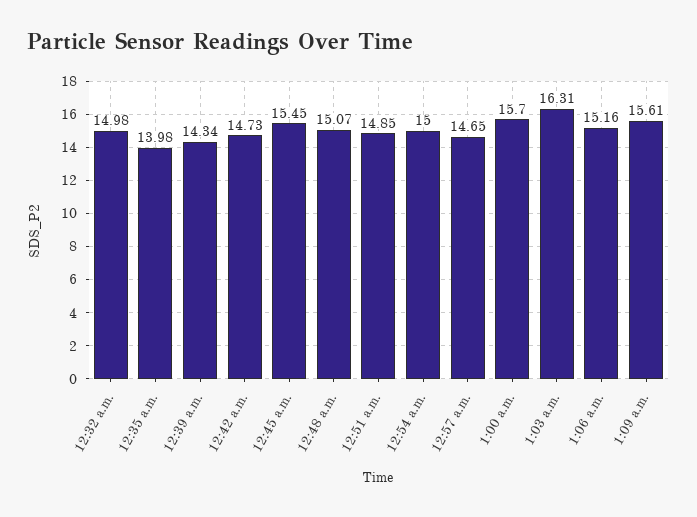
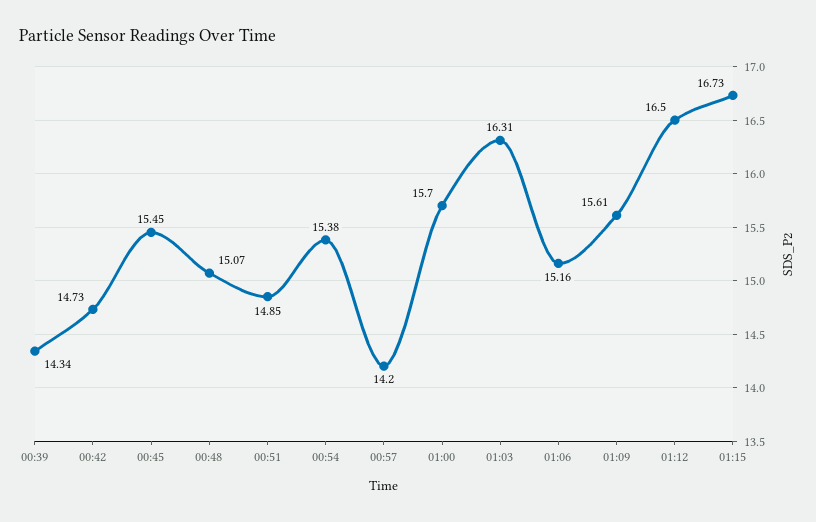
12:32 a.m.: 14.98 -> none
12:35 a.m.: 13.98 -> none
12:54 a.m.: 15 -> 15.38
12:57 a.m.: 14.65 -> 14.2
01:12: none -> 16.5
01:15: none -> 16.73

